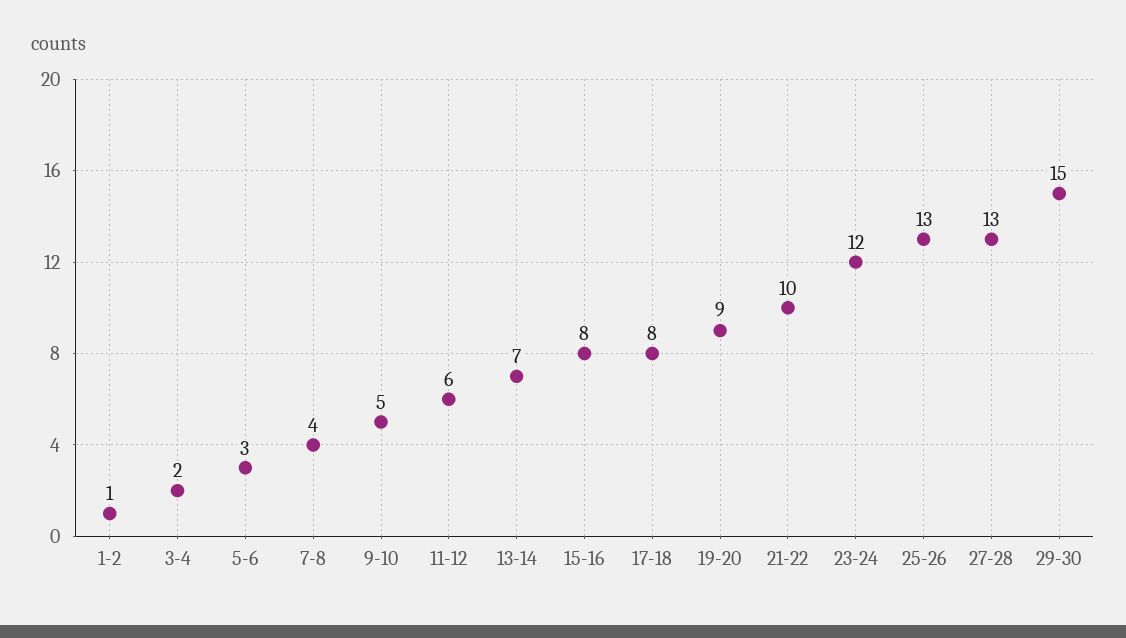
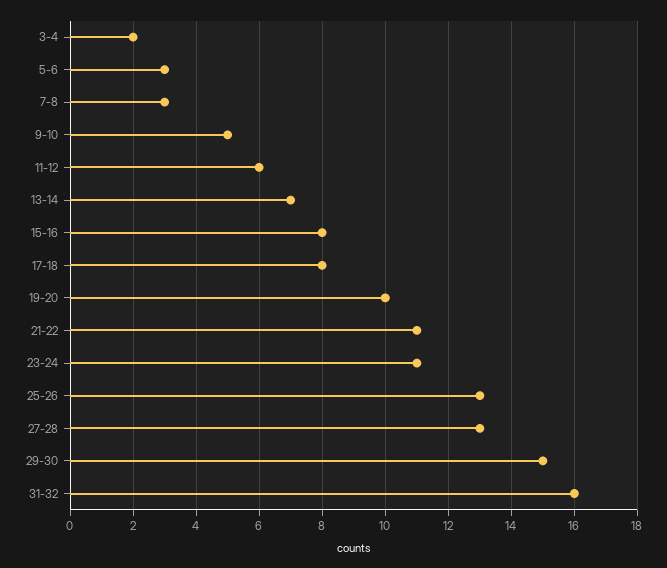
1-2: 1 -> none
7-8: 4 -> 3
19-20: 9 -> 10
21-22: 10 -> 11
23-24: 12 -> 11
31-32: none -> 16

